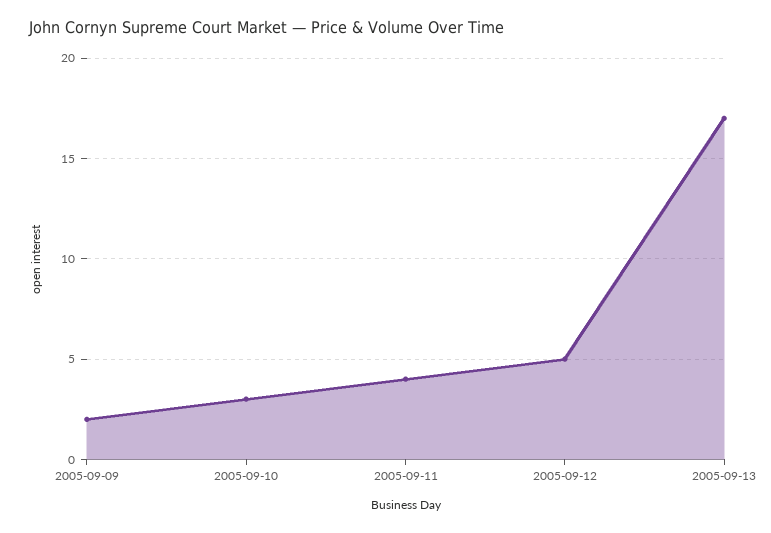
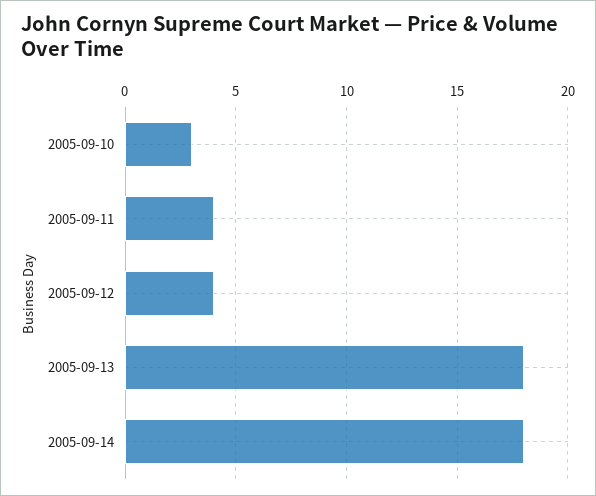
2005-09-09: 2 -> none
2005-09-12: 5 -> 4
2005-09-13: 17 -> 18
2005-09-14: none -> 18

